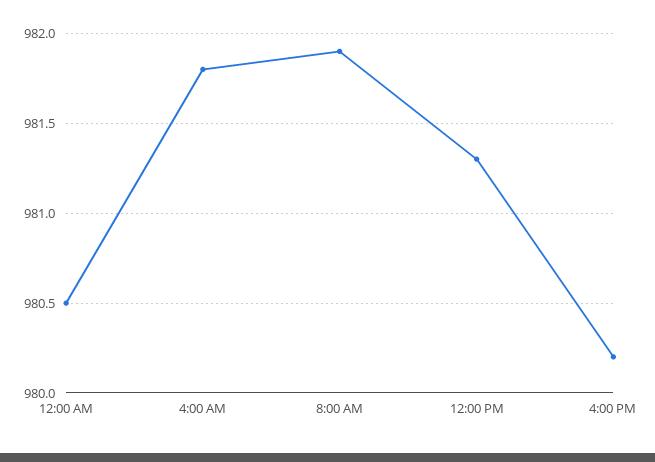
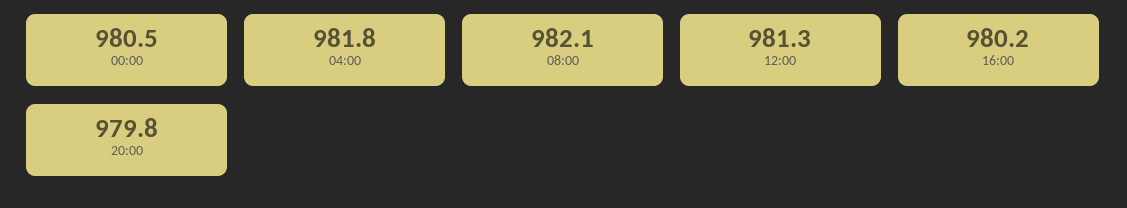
8:00 AM: 981.9 -> 982.1
20:00: none -> 979.8

